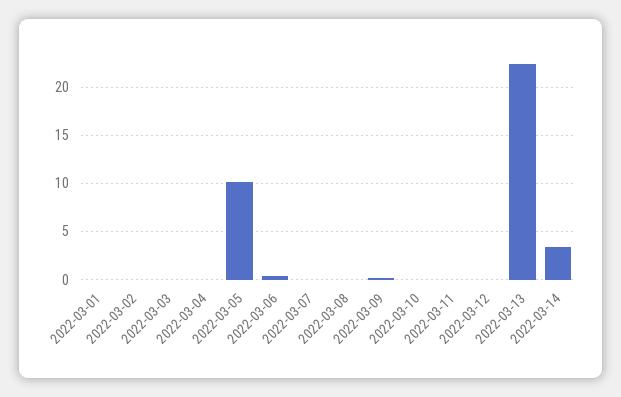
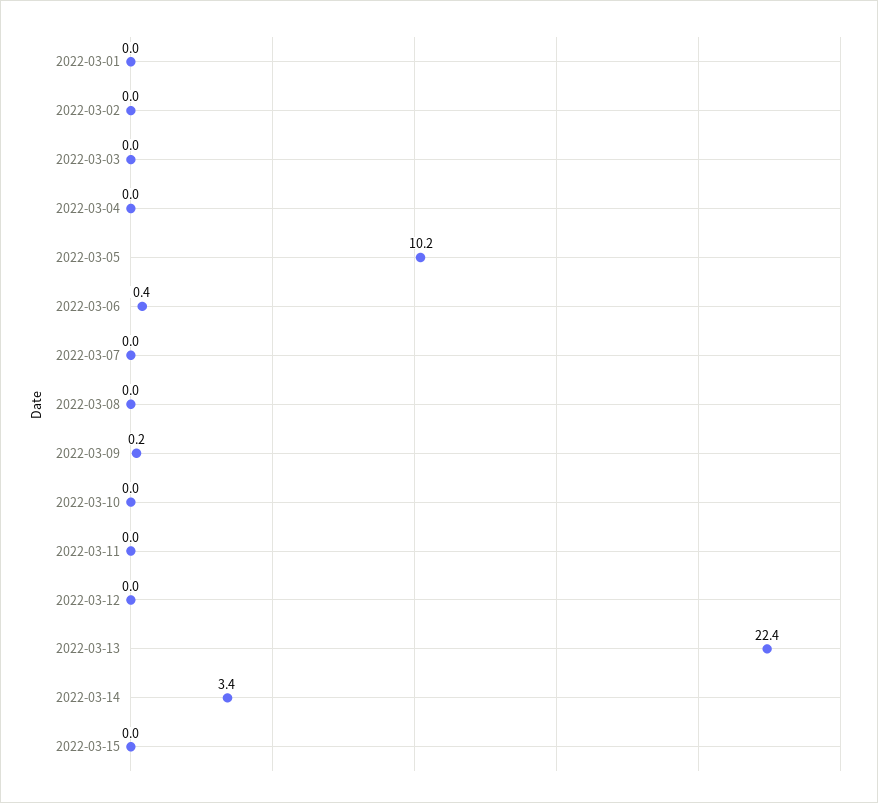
2022-03-15: none -> 0

